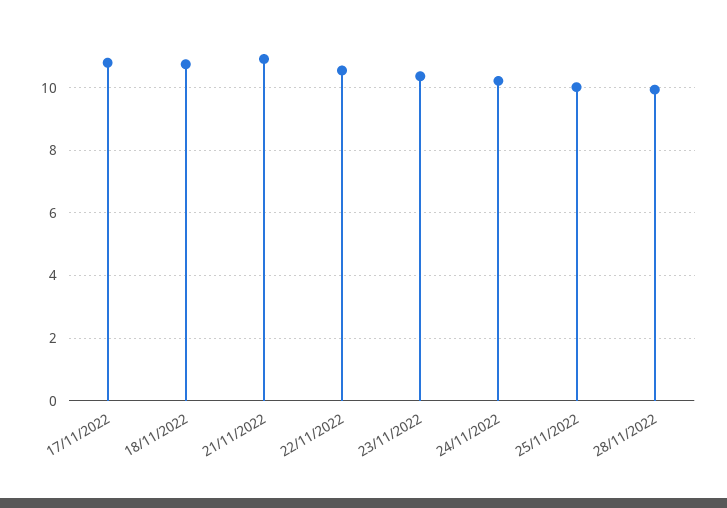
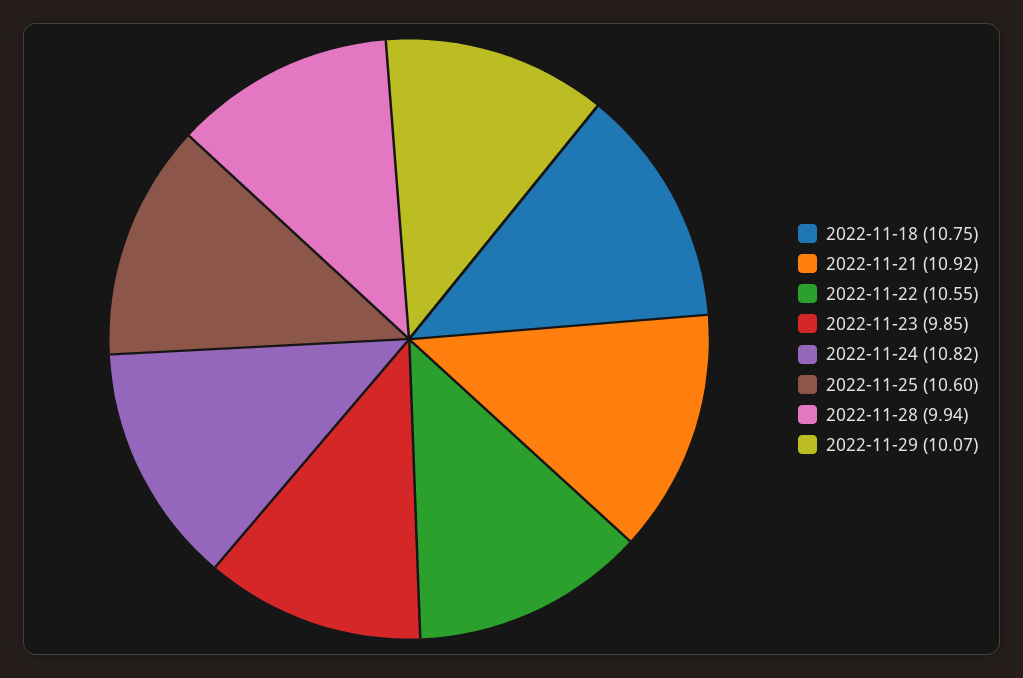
17/11/2022: 10.8 -> none
23/11/2022: 10.4 -> 9.85
24/11/2022: 10.2 -> 10.82
25/11/2022: 10 -> 10.6
2022-11-29: none -> 10.07

